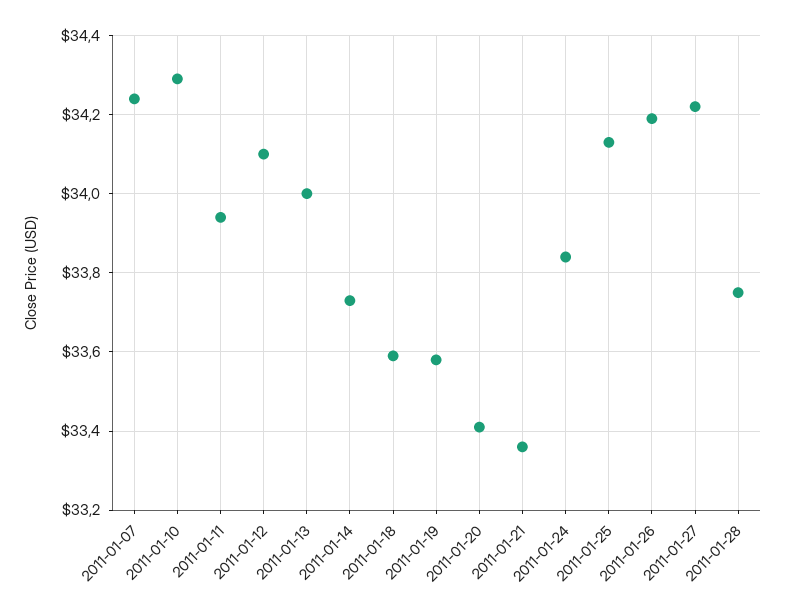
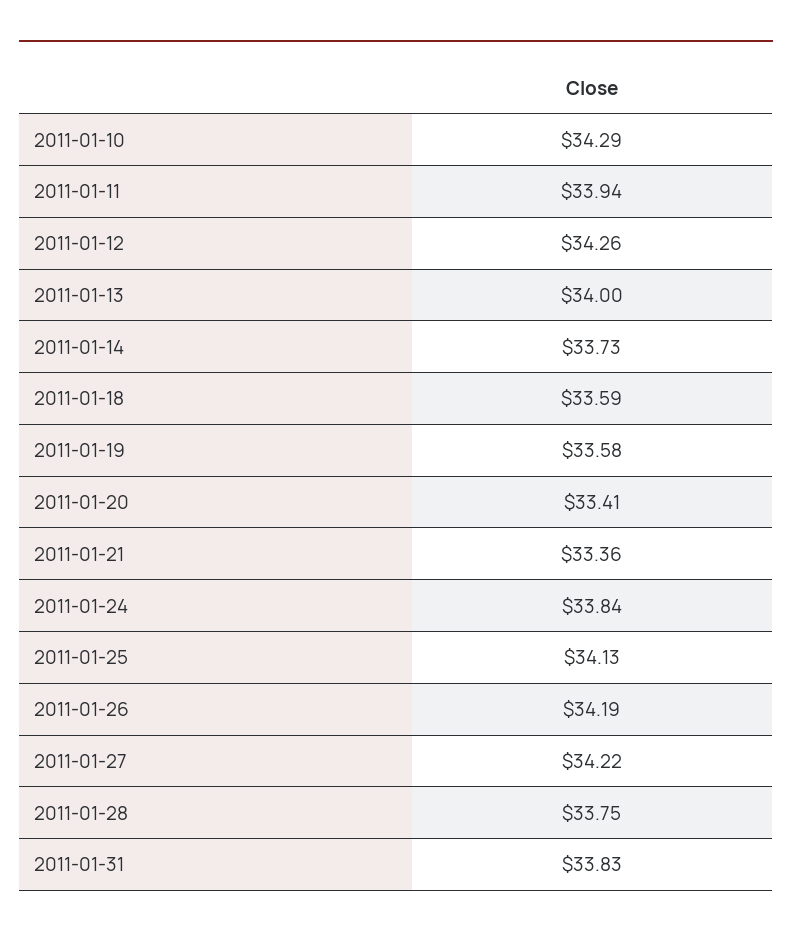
2011-01-07: 34.25 -> none
2011-01-12: 34.1 -> 34.26
2011-01-31: none -> 33.83

